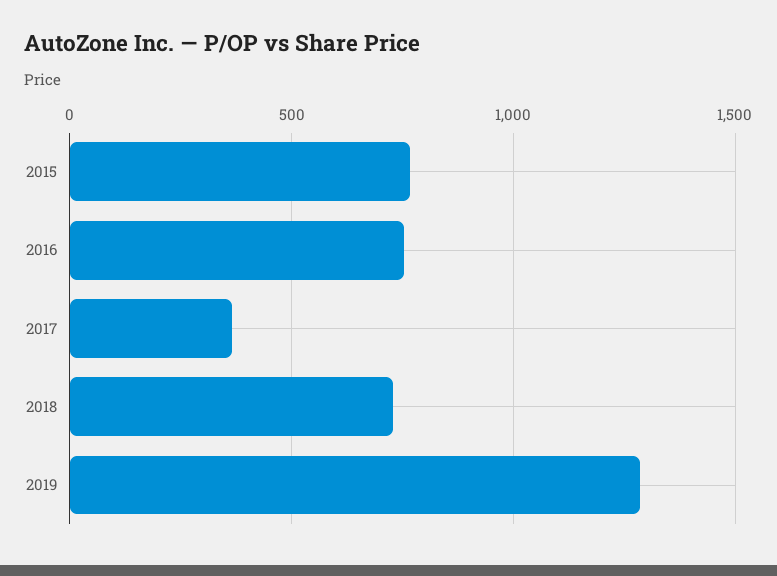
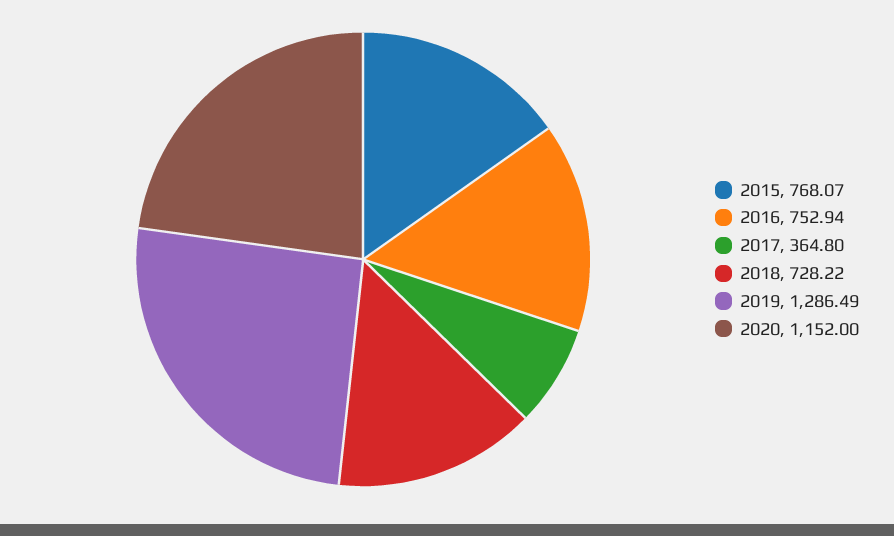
2020: none -> 1152

